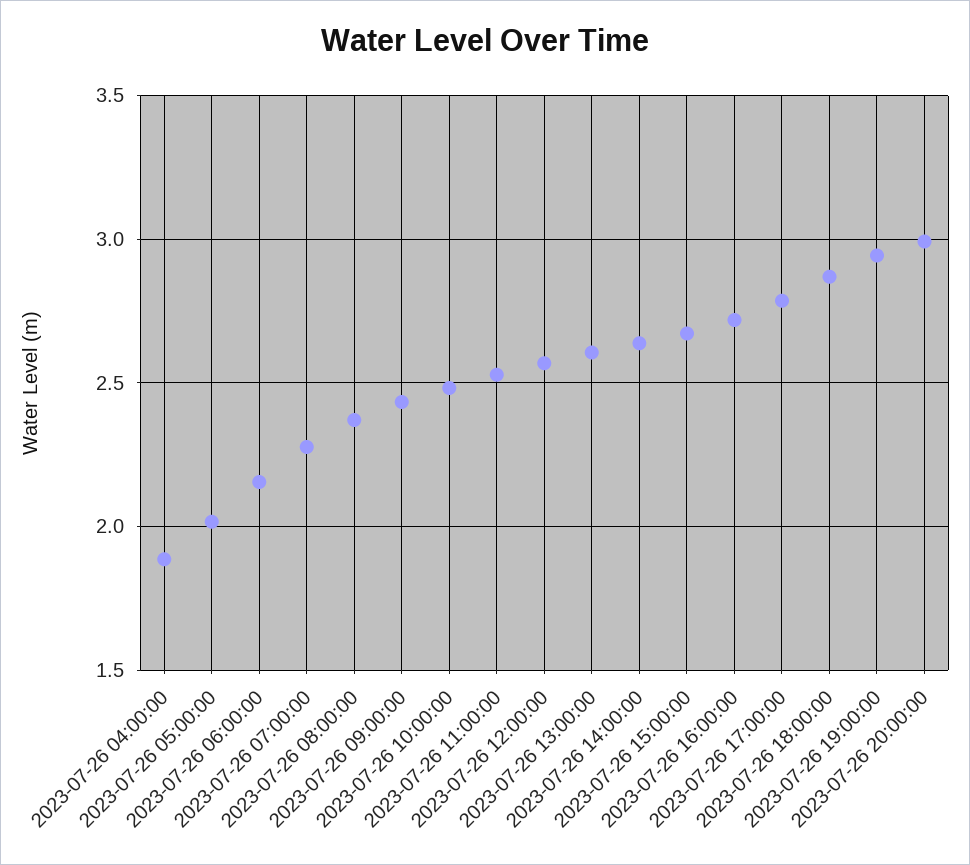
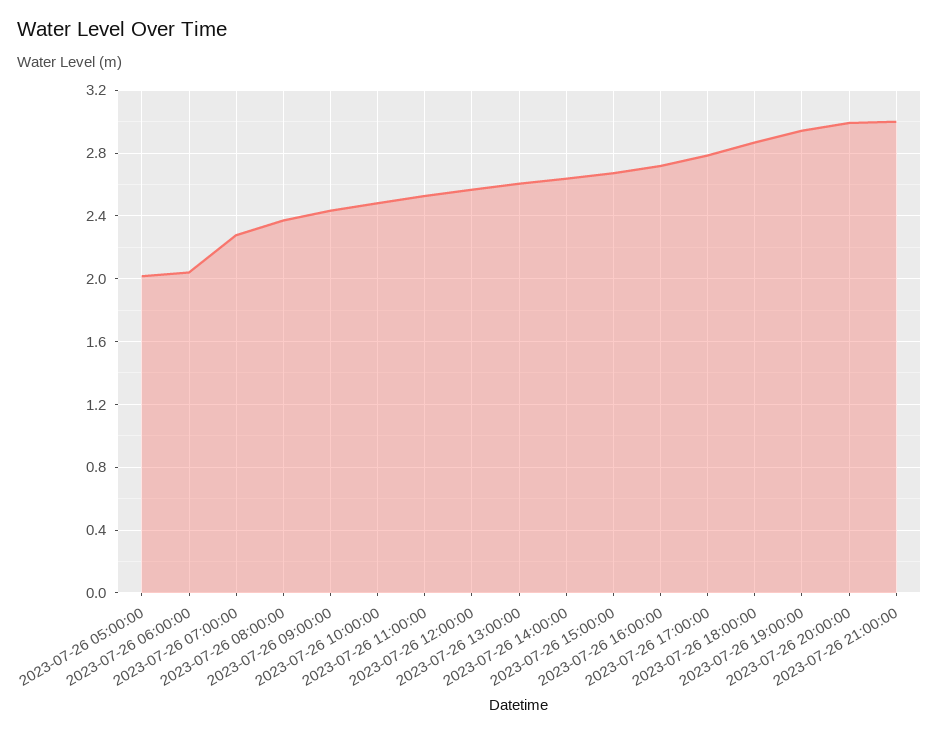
2023-07-26 04:00:00: 1.9 -> none
2023-07-26 06:00:00: 2.15 -> 2.05
2023-07-26 21:00:00: none -> 3

